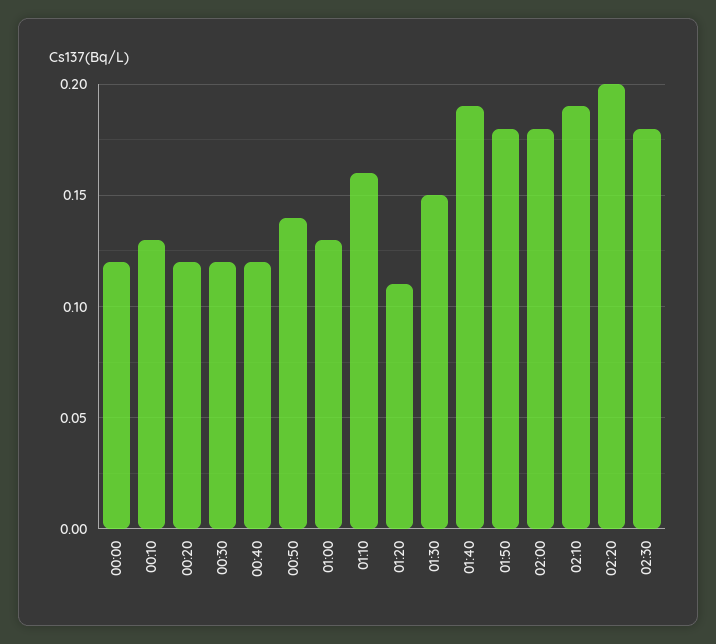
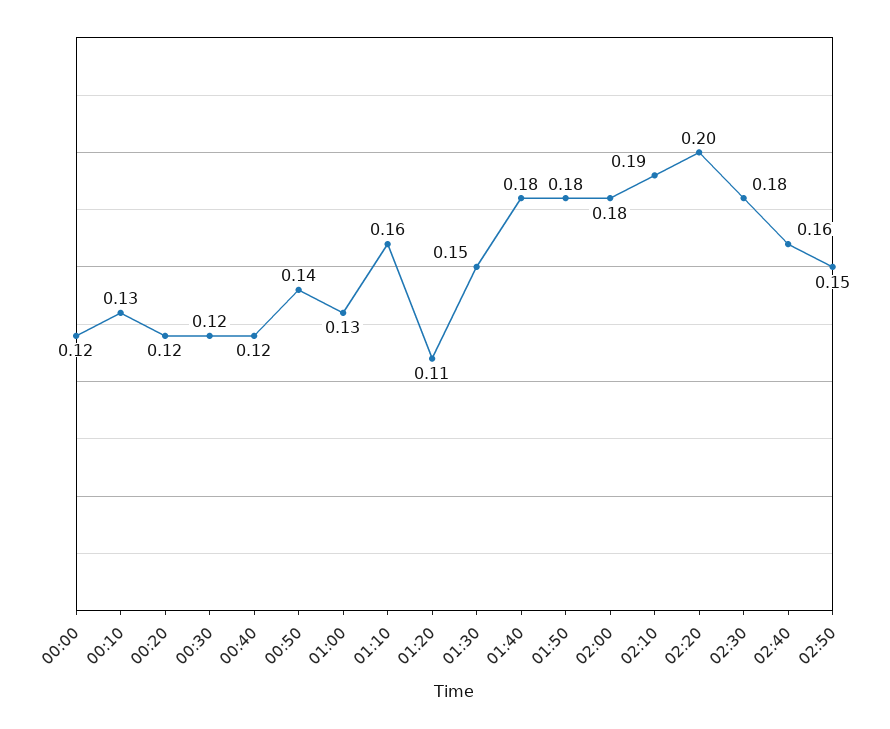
01:40: 0.19 -> 0.18
02:40: none -> 0.16
02:50: none -> 0.15

